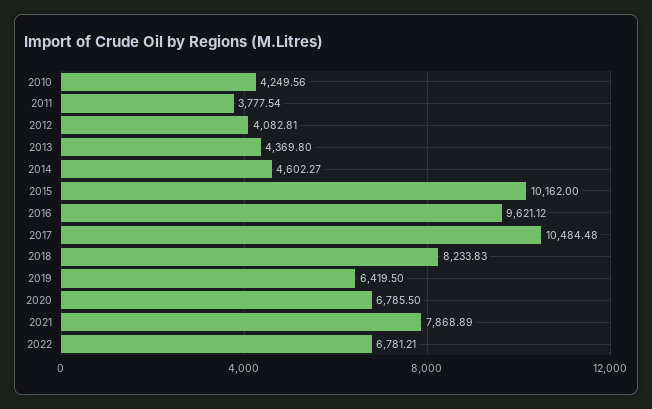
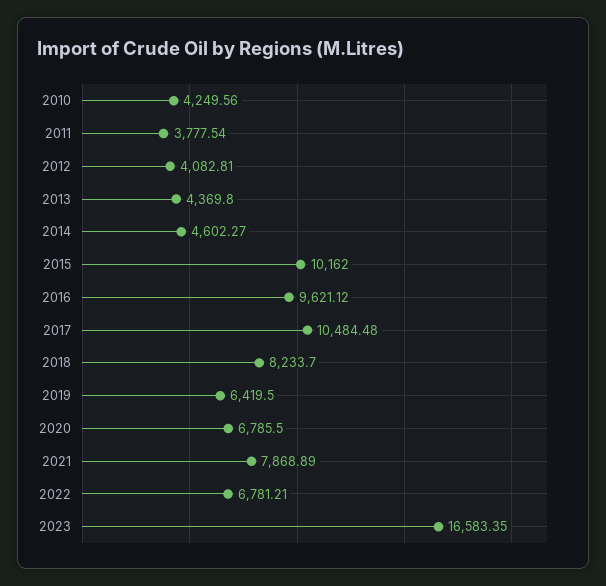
2018: 8233.83 -> 8233.7
2023: none -> 16583.35

